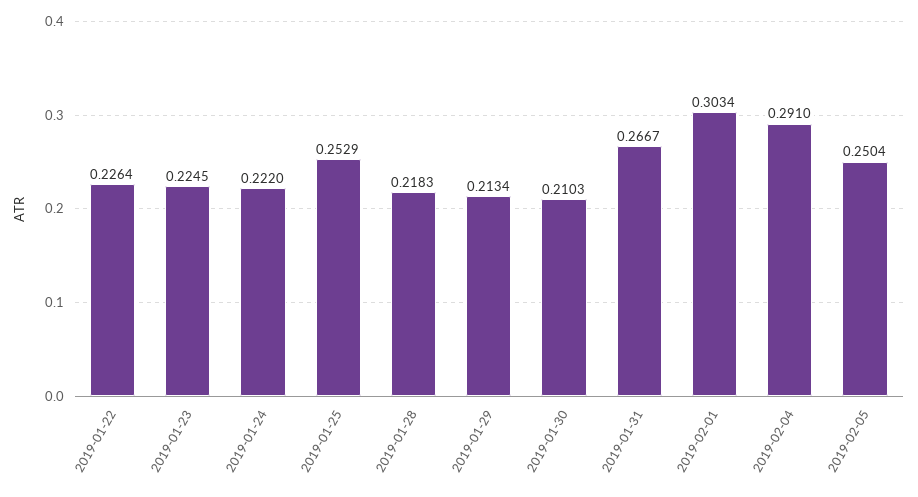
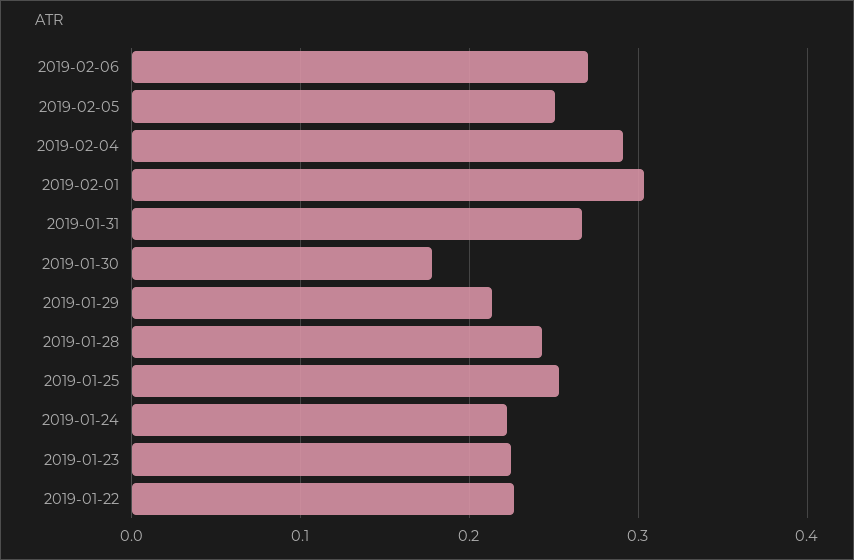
2019-01-28: 0.2183 -> 0.24
2019-01-30: 0.2103 -> 0.18
2019-02-06: none -> 0.27

